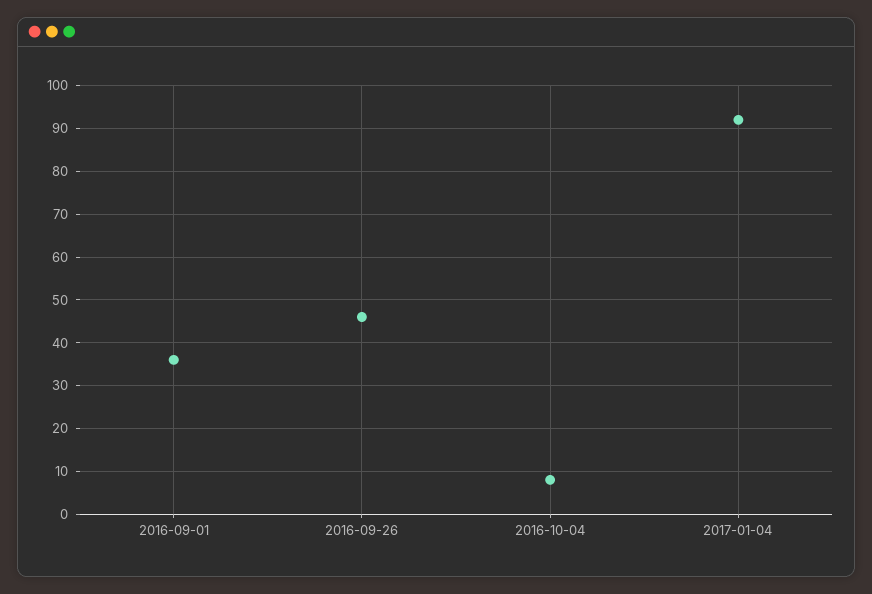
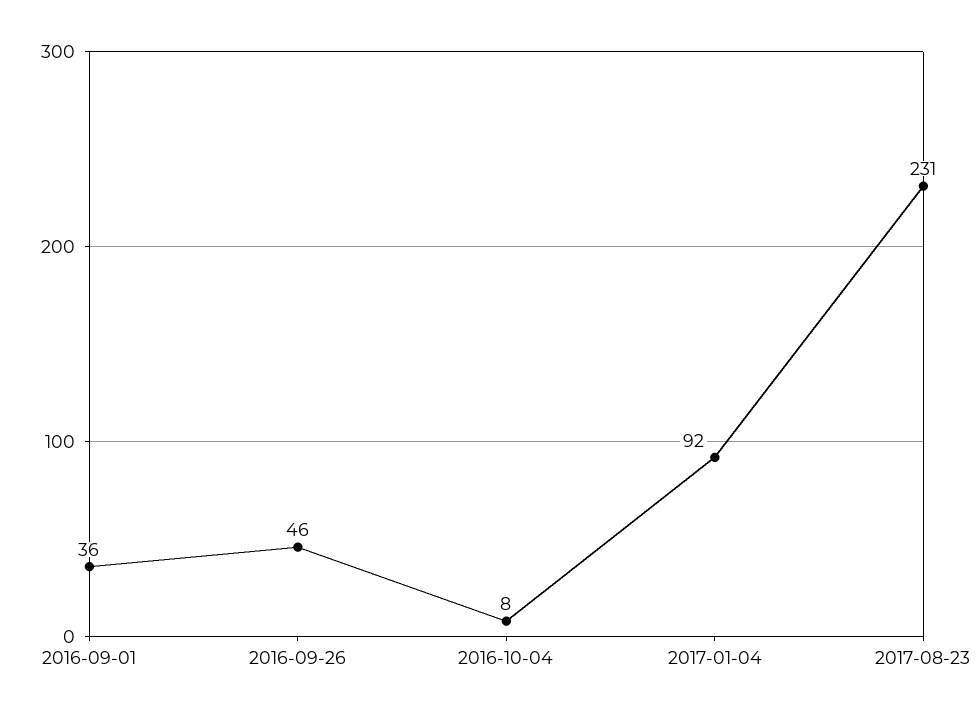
2017-08-23: none -> 231

